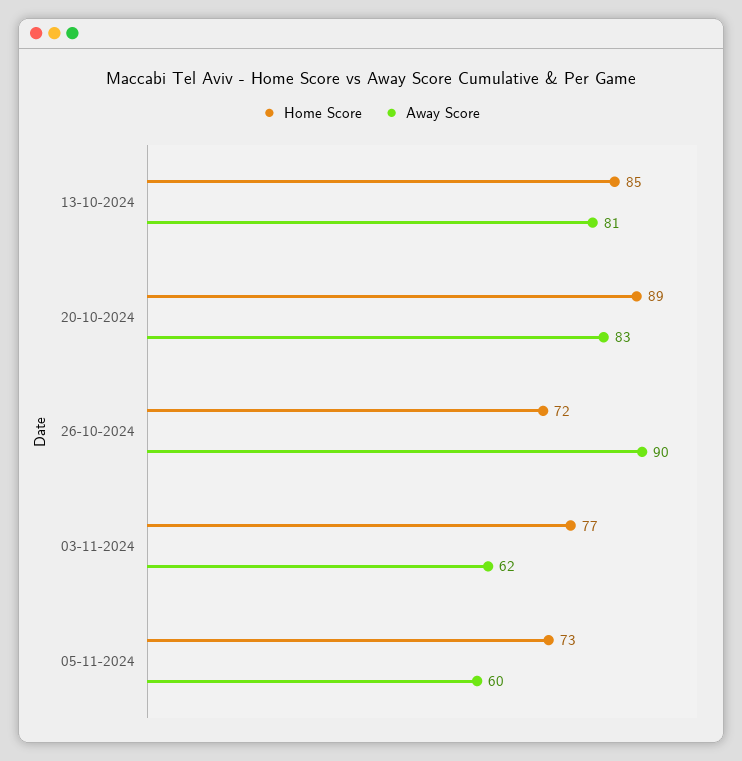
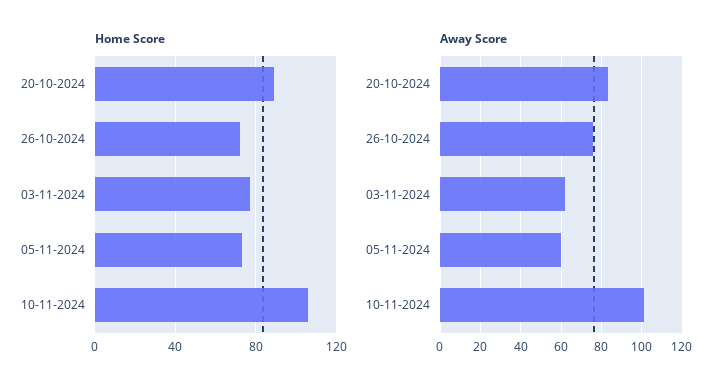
Home Score, 13-10-2024: 85 -> none
Away Score, 13-10-2024: 81 -> none
Away Score, 26-10-2024: 90 -> 75
Home Score, 10-11-2024: none -> 105
Away Score, 10-11-2024: none -> 100

